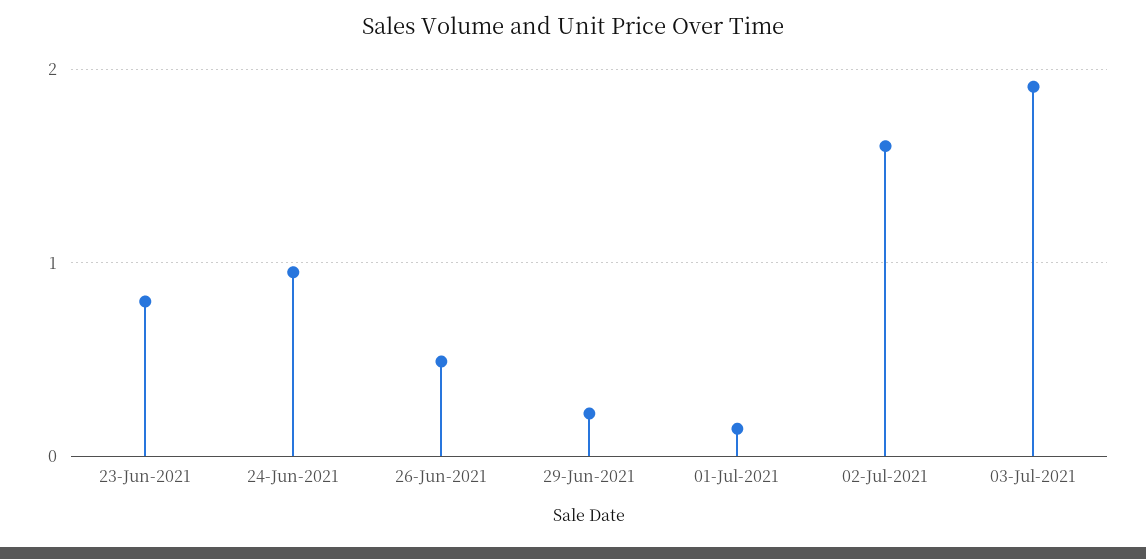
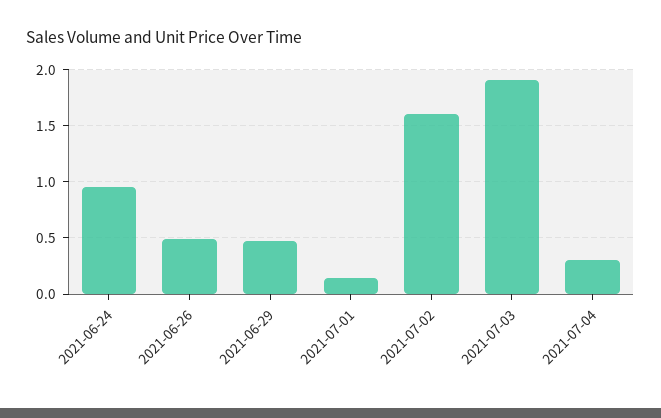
23-Jun-2021: 0.8 -> none
29-Jun-2021: 0.2 -> 0.5
2021-07-04: none -> 0.3

